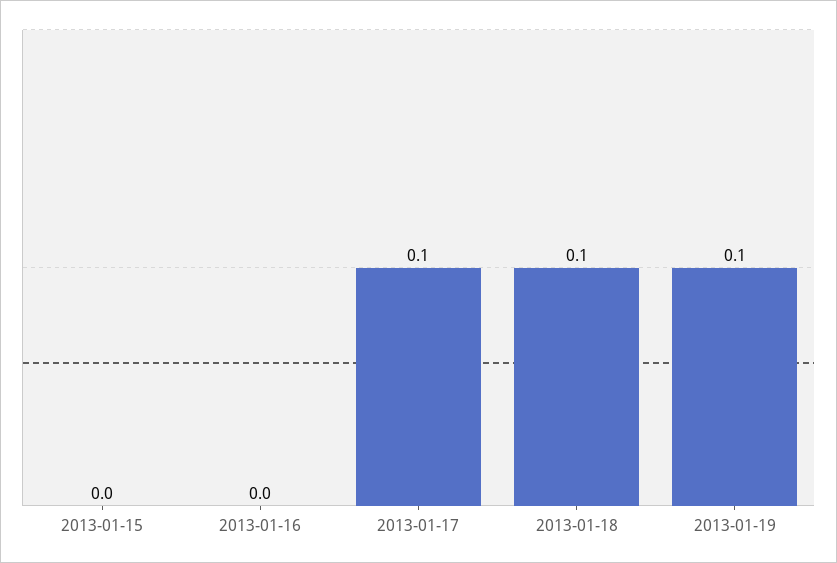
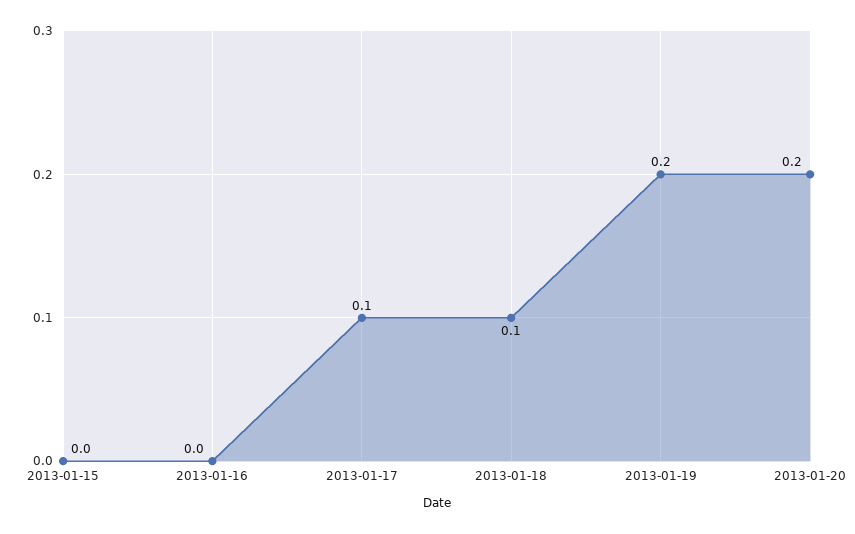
2013-01-19: 0.1 -> 0.2
2013-01-20: none -> 0.2

